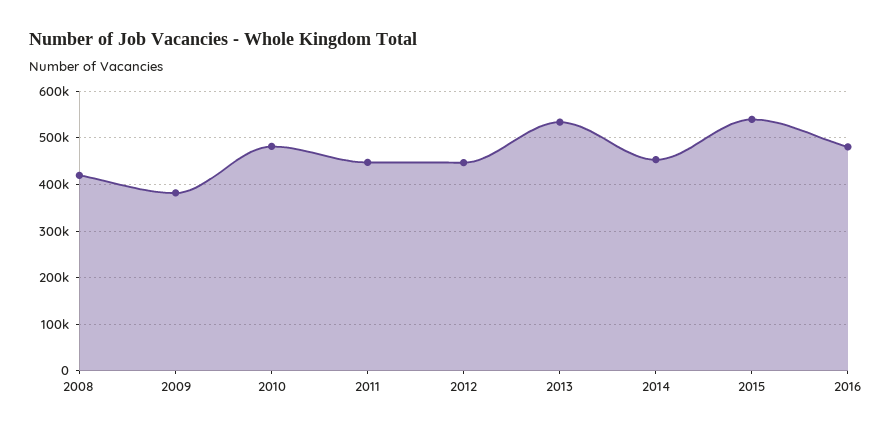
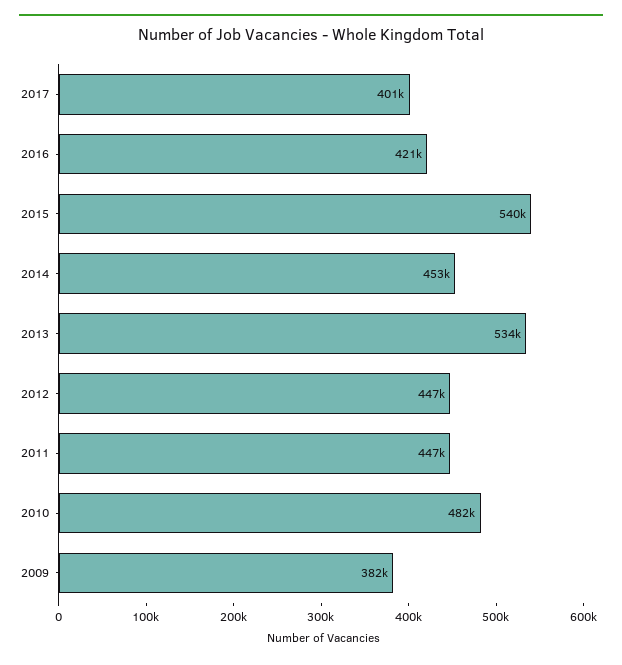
2008: 420000 -> none
2016: 480000 -> 421000
2017: none -> 401000

